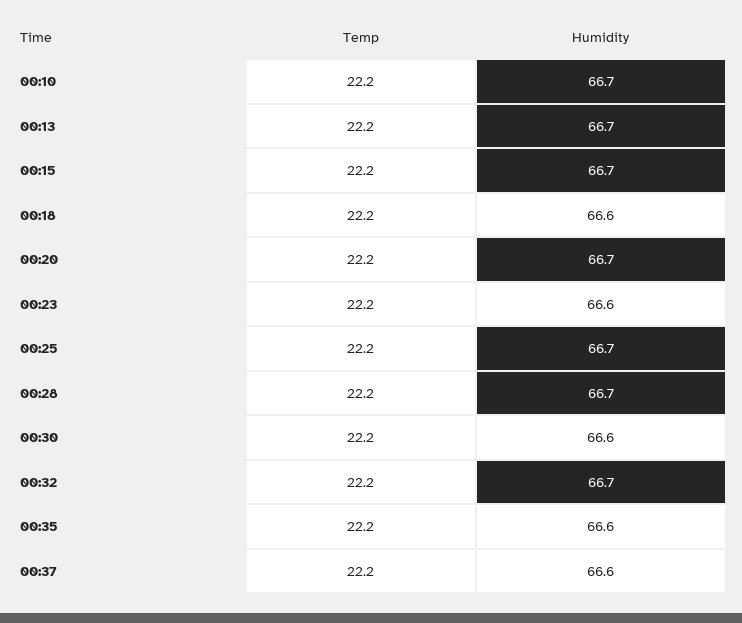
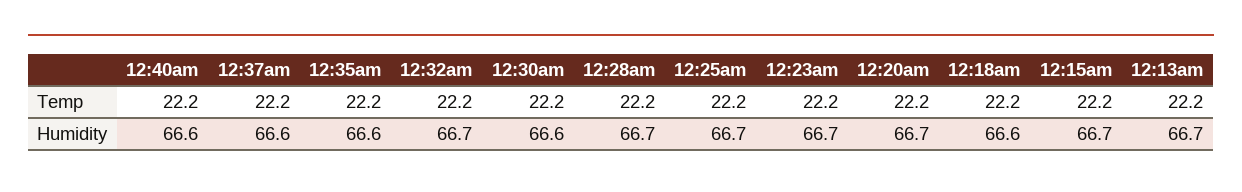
Temp, 00:10: 22.2 -> none
Humidity, 00:10: 66.7 -> none
Humidity, 00:23: 66.6 -> 66.7
Temp, 12:40am: none -> 22.2
Humidity, 12:40am: none -> 66.6

